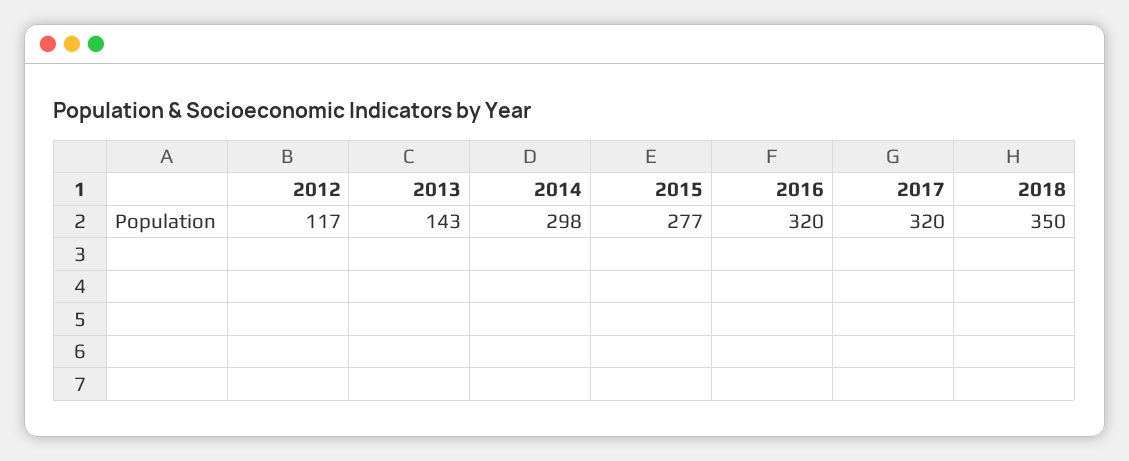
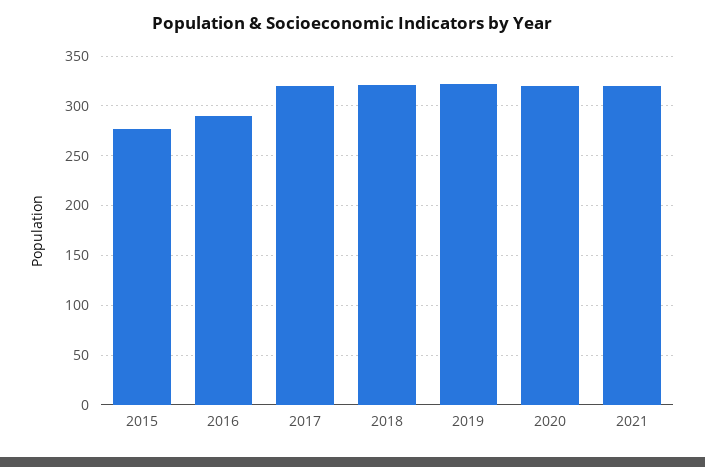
2012: 117 -> none
2013: 143 -> none
2014: 298 -> none
2016: 320 -> 290
2018: 350 -> 320
2019: none -> 320
2020: none -> 320
2021: none -> 320

